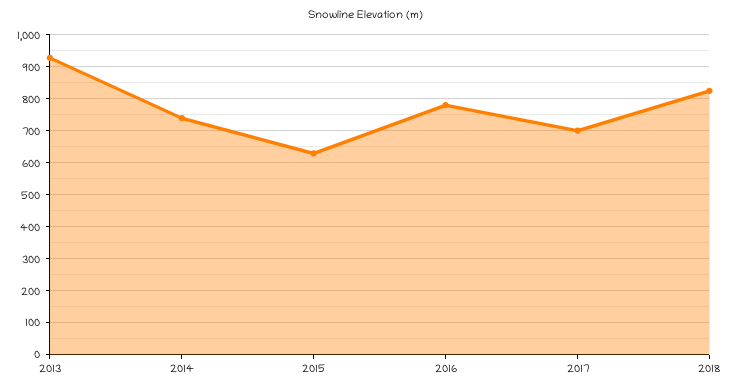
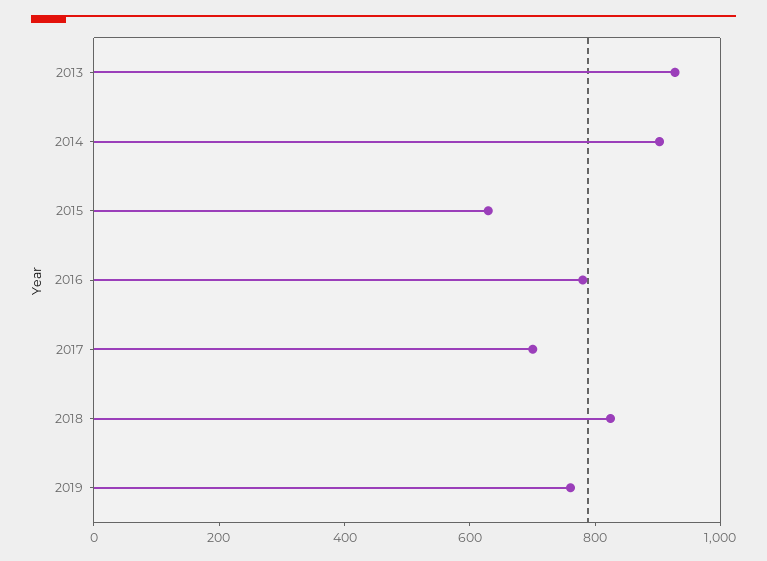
2014: 740 -> 900
2019: none -> 750

